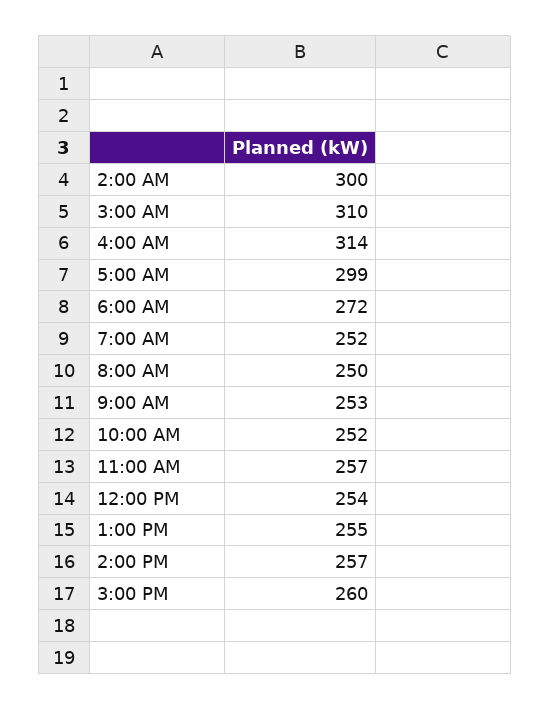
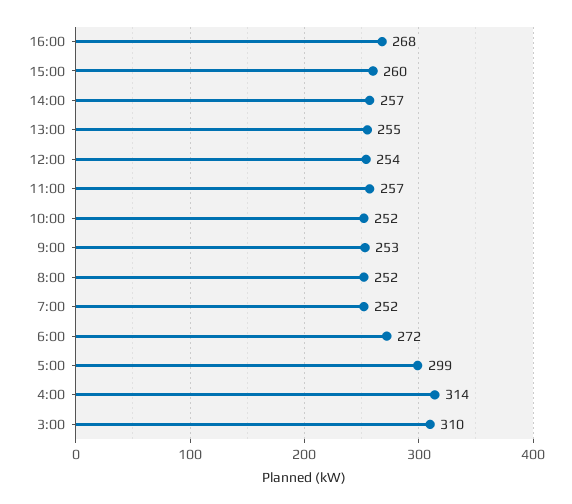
2:00 AM: 300 -> none
8:00 AM: 250 -> 252
16:00: none -> 268

